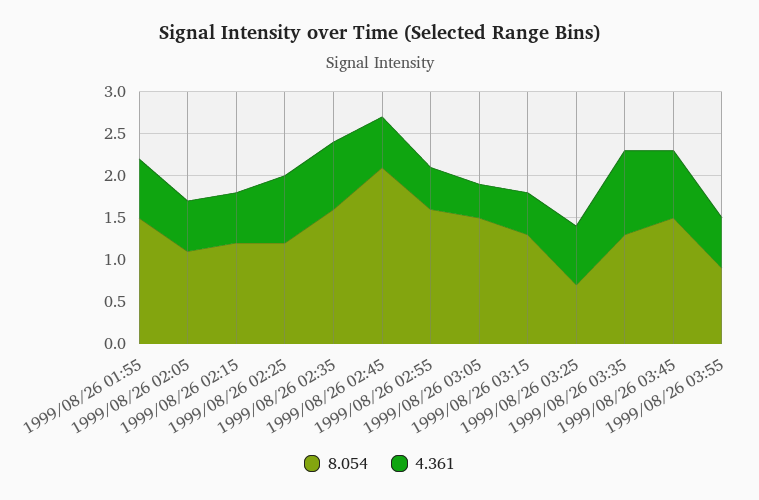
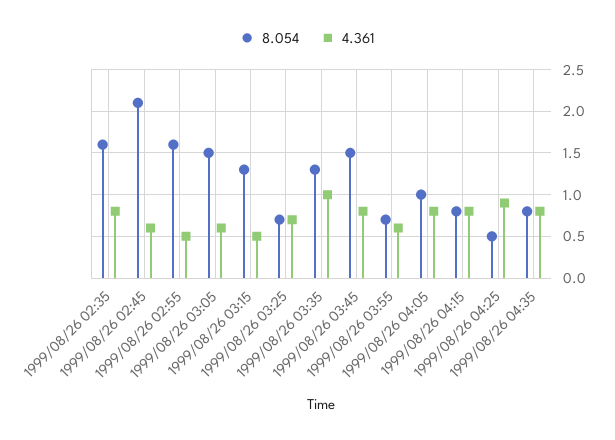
8.054, 1999/08/26 01:55: 1.5 -> none
4.361, 1999/08/26 01:55: 0.7 -> none
8.054, 1999/08/26 02:05: 1.1 -> none
4.361, 1999/08/26 02:05: 0.6 -> none
8.054, 1999/08/26 02:15: 1.2 -> none
4.361, 1999/08/26 02:15: 0.6 -> none
8.054, 1999/08/26 02:25: 1.2 -> none
4.361, 1999/08/26 02:25: 0.8 -> none
4.361, 1999/08/26 03:05: 0.4 -> 0.6
8.054, 1999/08/26 03:55: 0.9 -> 0.7
8.054, 1999/08/26 04:05: none -> 1
4.361, 1999/08/26 04:05: none -> 0.8
8.054, 1999/08/26 04:15: none -> 0.8
4.361, 1999/08/26 04:15: none -> 0.8
8.054, 1999/08/26 04:25: none -> 0.5
4.361, 1999/08/26 04:25: none -> 0.9
8.054, 1999/08/26 04:35: none -> 0.8
4.361, 1999/08/26 04:35: none -> 0.8

